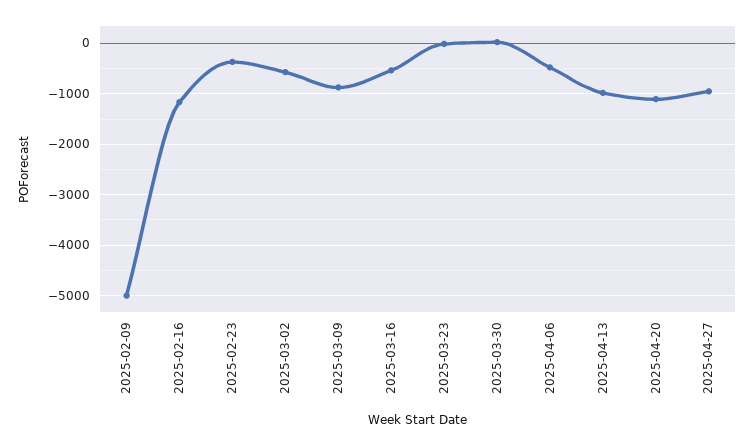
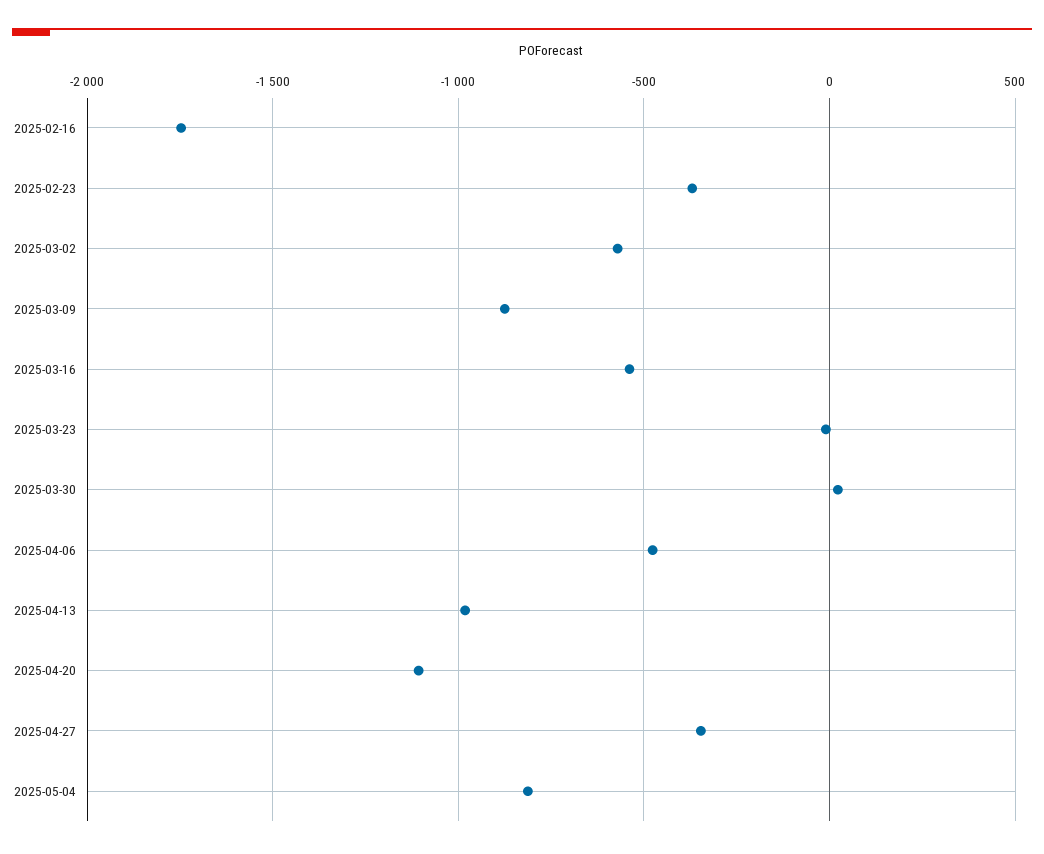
2025-02-09: -5000 -> none
2025-02-16: -1200 -> -1750
2025-04-27: -1000 -> -350
2025-05-04: none -> -800

